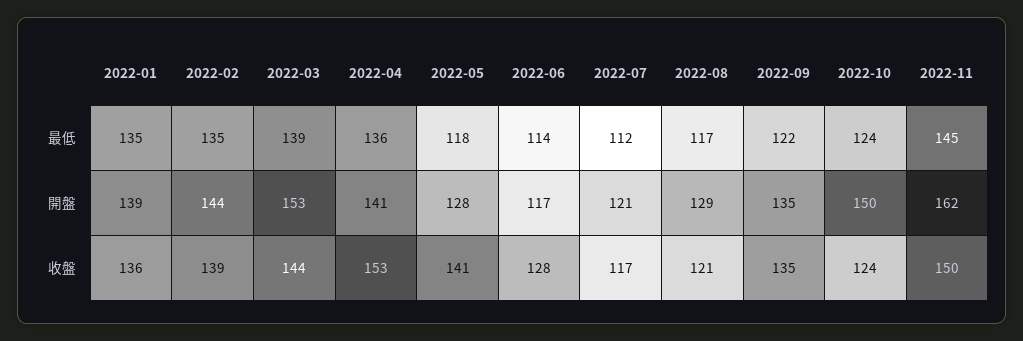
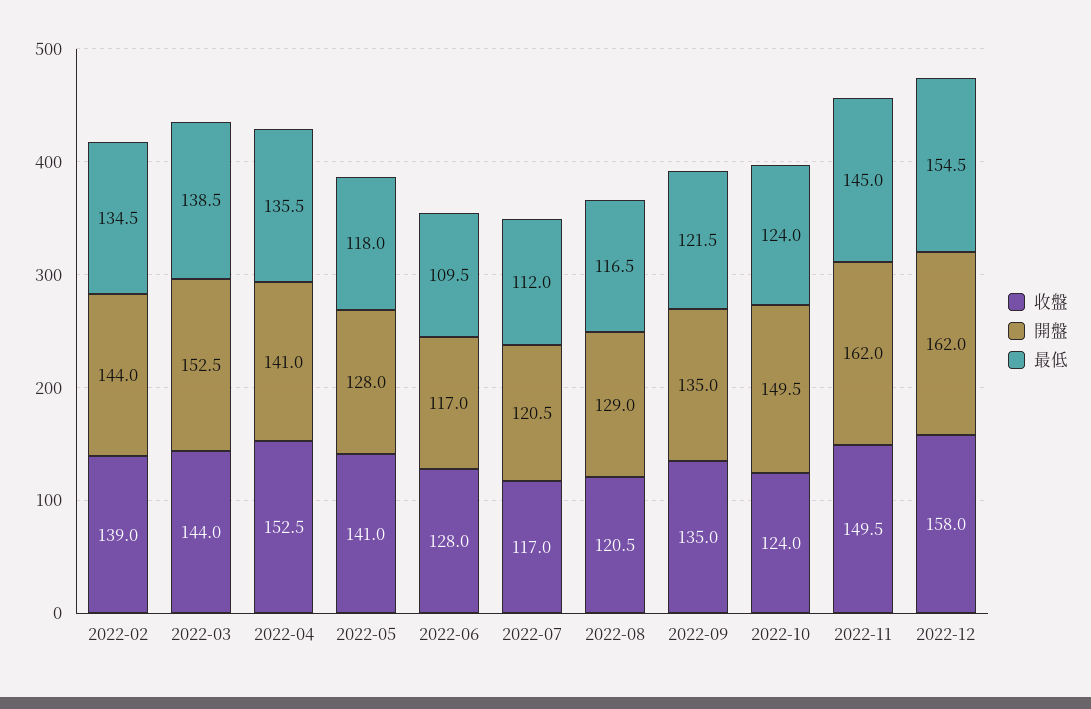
最低, 2022-01: 135 -> none
最低, 2022-06: 114 -> 109.5
開盤, 2022-01: 139 -> none
收盤, 2022-01: 136 -> none
收盤, 2022-12: none -> 158
開盤, 2022-12: none -> 162
最低, 2022-12: none -> 154.5

